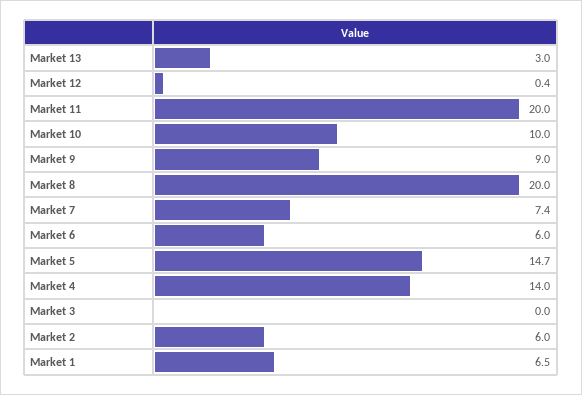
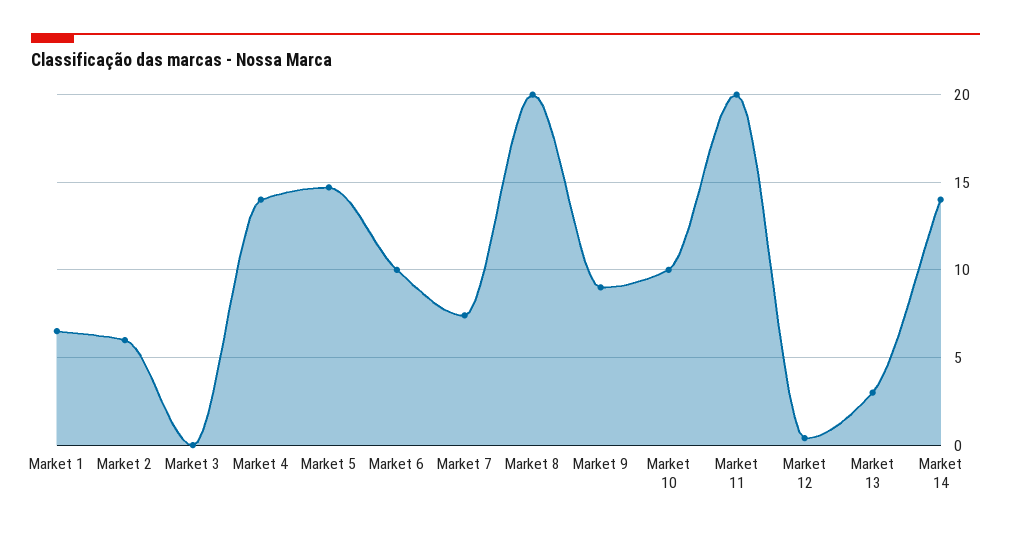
Market 6: 6 -> 10
Market 14: none -> 14

